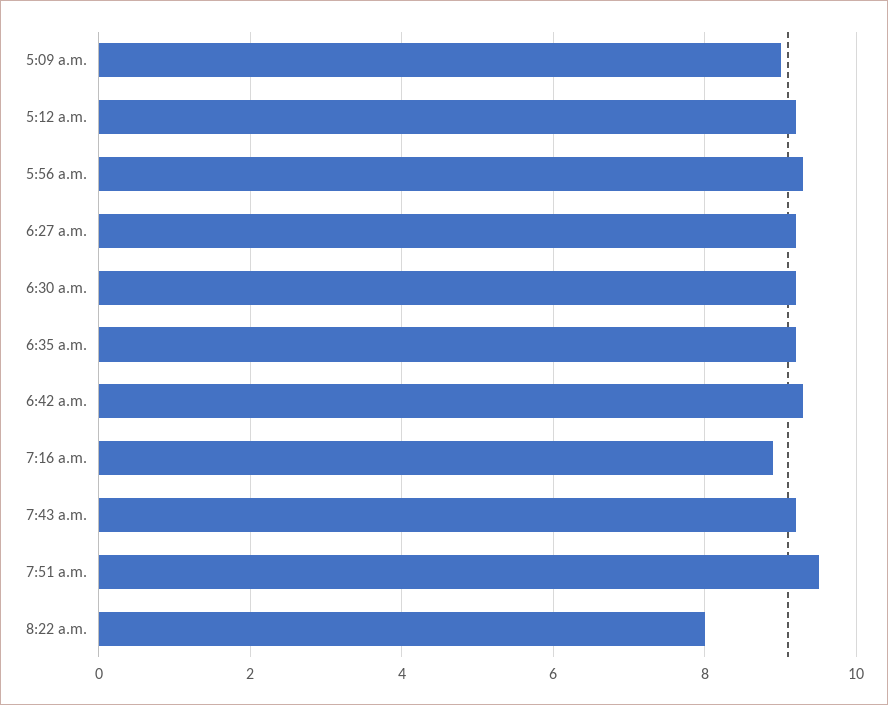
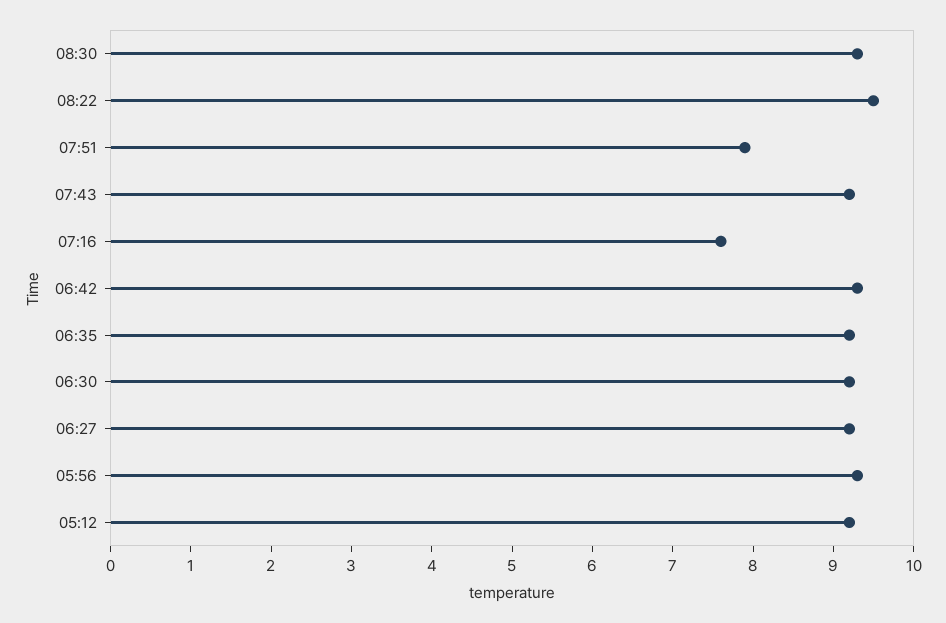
5:09 a.m.: 9 -> none
7:16 a.m.: 9 -> 7.6
7:51 a.m.: 9.5 -> 7.9
8:22 a.m.: 8 -> 9.5
08:30: none -> 9.3

